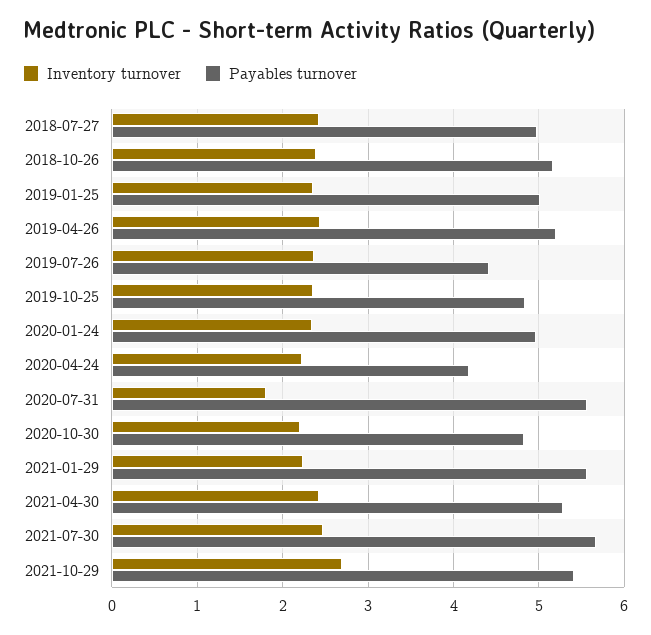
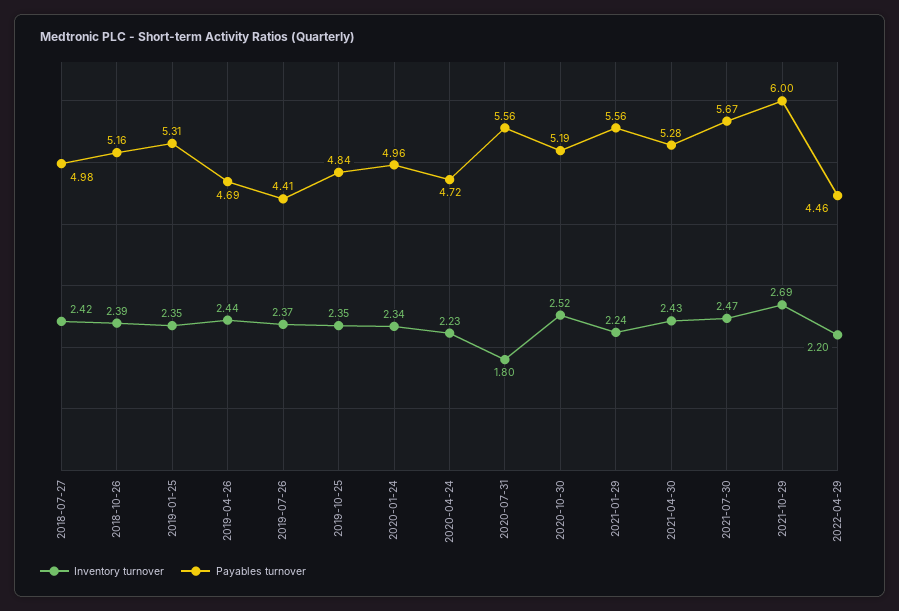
Payables turnover, 2019-01-25: 5 -> 5.31
Payables turnover, 2019-04-26: 5.2 -> 4.69
Payables turnover, 2020-04-24: 4.2 -> 4.72
Inventory turnover, 2020-10-30: 2.2 -> 2.52
Payables turnover, 2020-10-30: 4.8 -> 5.19
Payables turnover, 2021-10-29: 5.4 -> 6
Inventory turnover, 2022-04-29: none -> 2.2
Payables turnover, 2022-04-29: none -> 4.46

